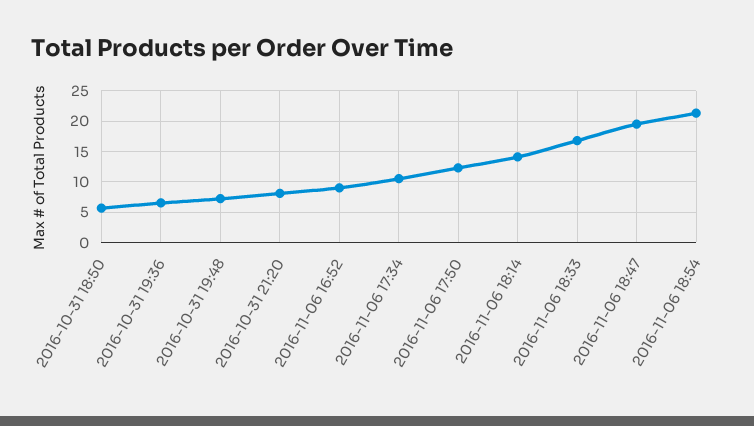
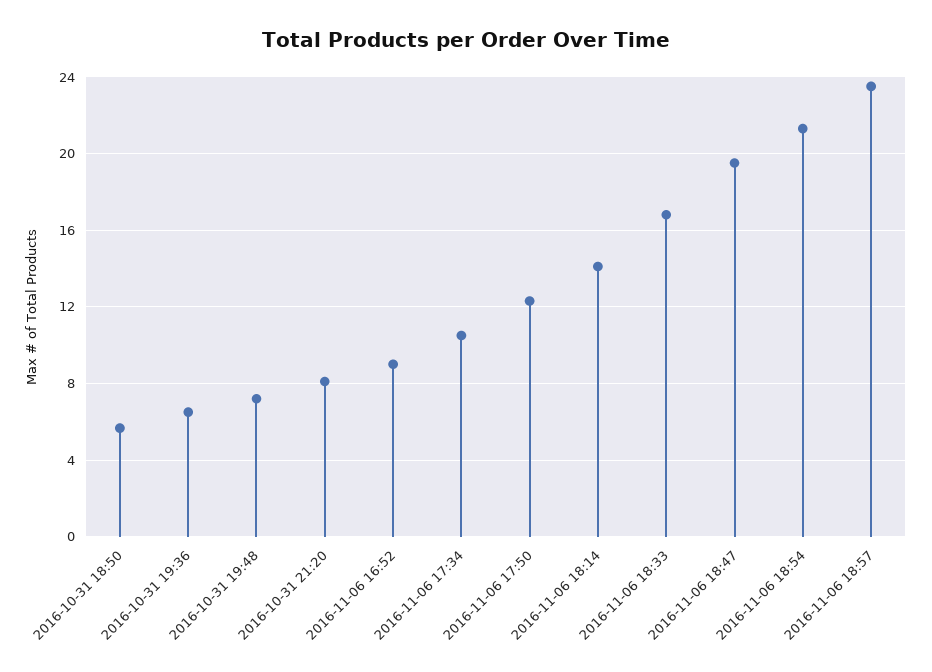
2016-11-06 18:57: none -> 23.5

